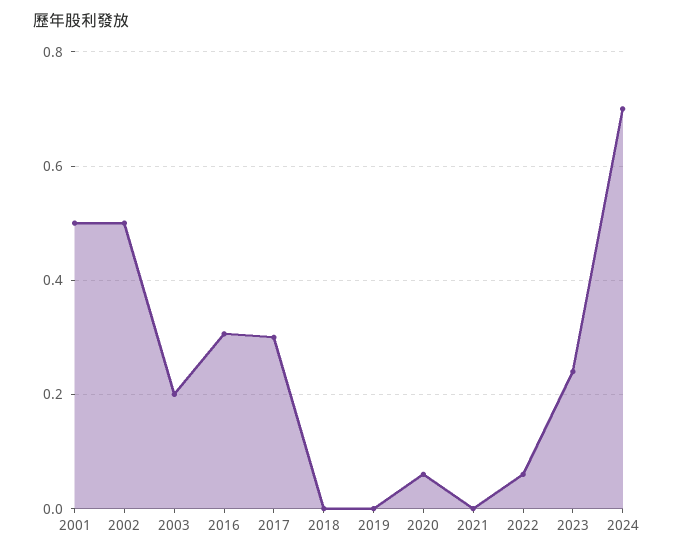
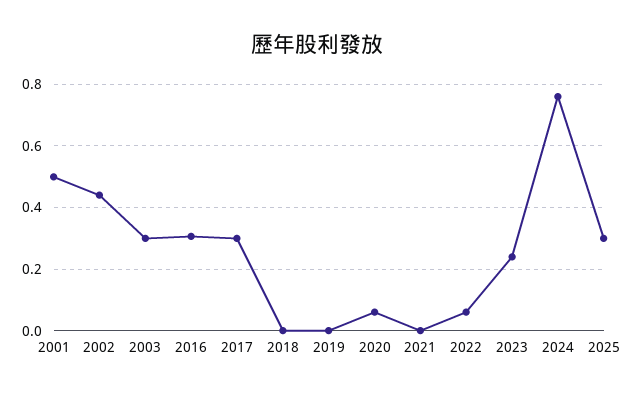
2002: 0.5 -> 0.44
2003: 0.2 -> 0.3
2024: 0.7 -> 0.76
2025: none -> 0.3

